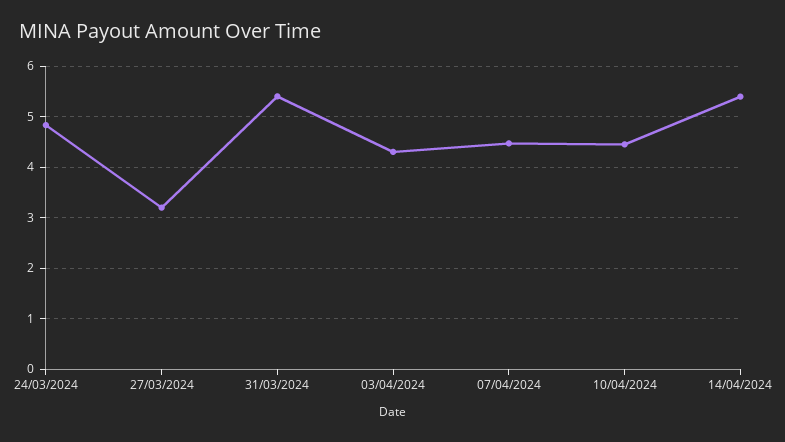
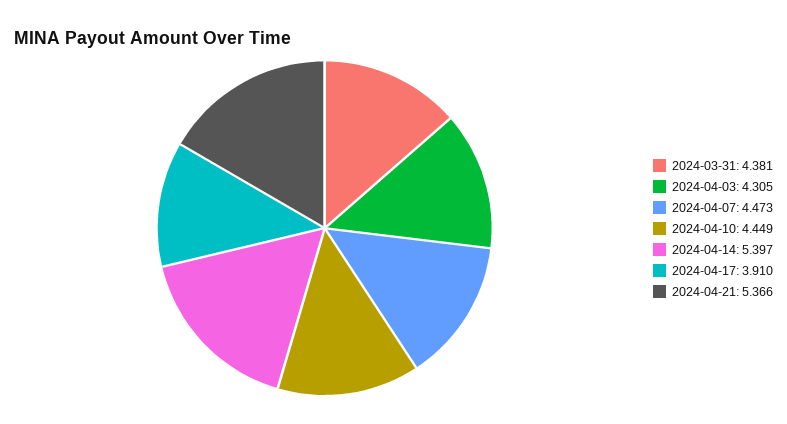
24/03/2024: 4.8 -> none
27/03/2024: 3.2 -> none
31/03/2024: 5.4 -> 4.381
2024-04-17: none -> 3.91
2024-04-21: none -> 5.366

